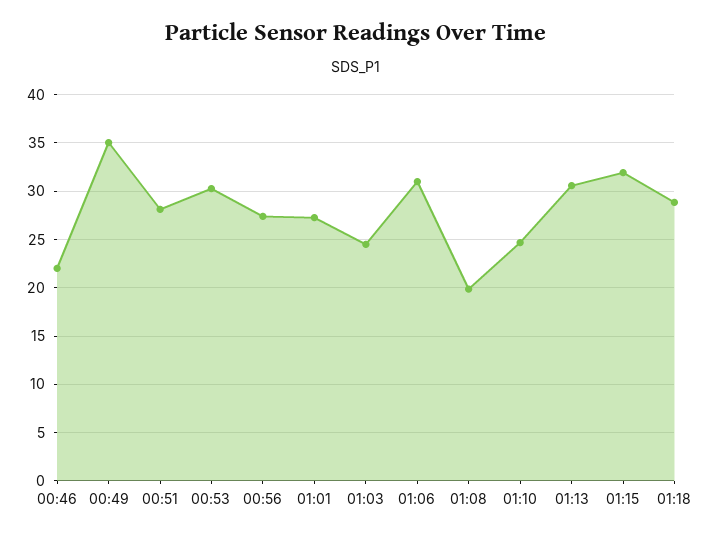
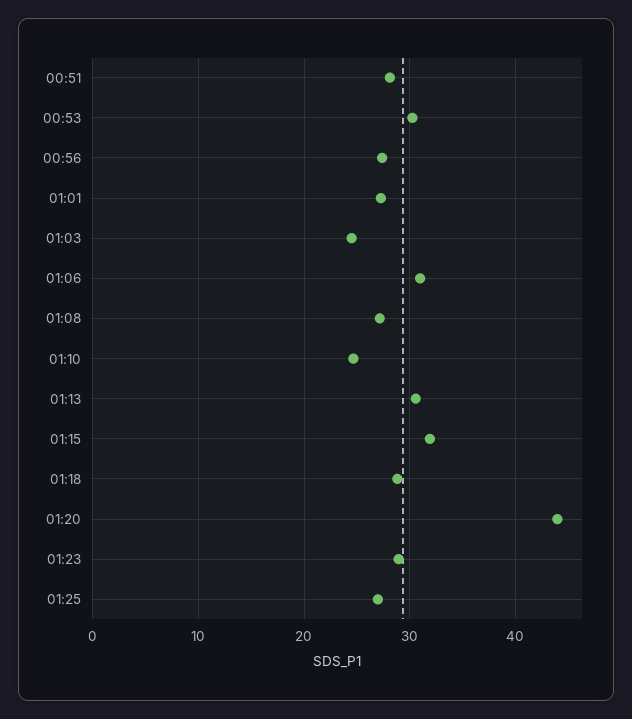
00:46: 22 -> none
00:49: 35 -> none
01:08: 20 -> 27
01:20: none -> 44
01:23: none -> 29
01:25: none -> 27

